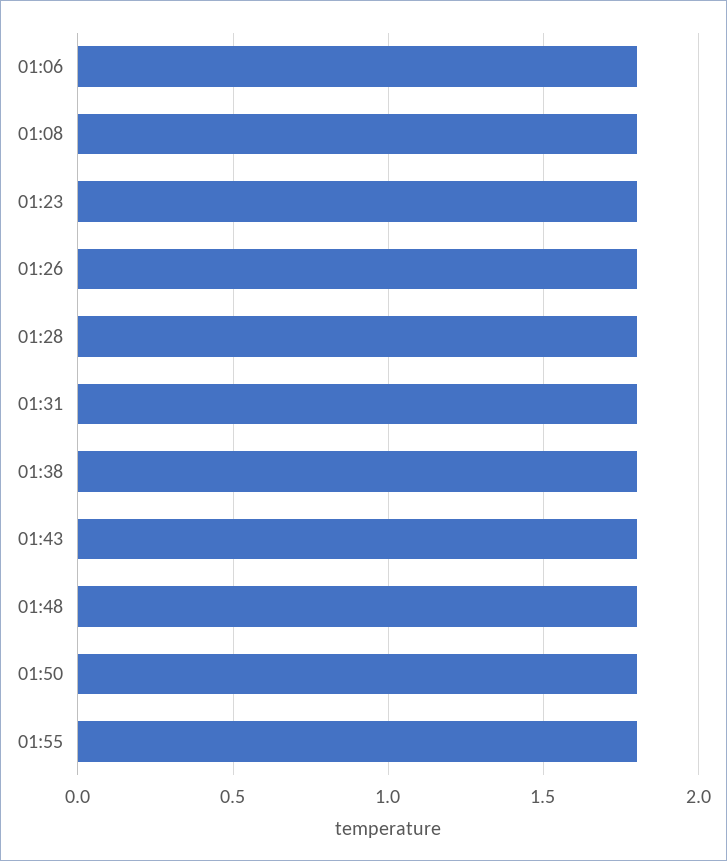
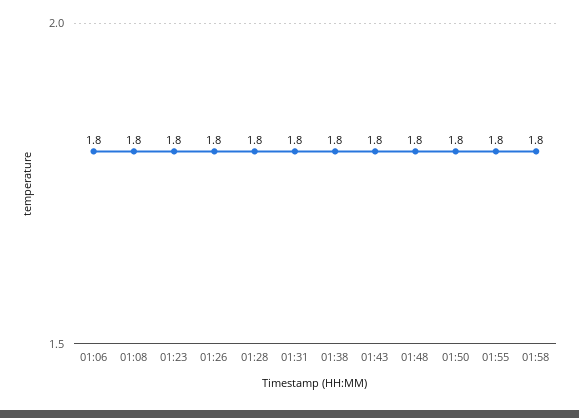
01:58: none -> 1.8

